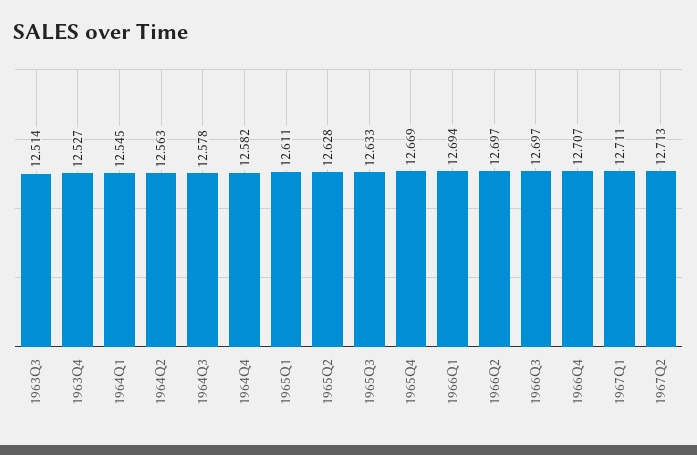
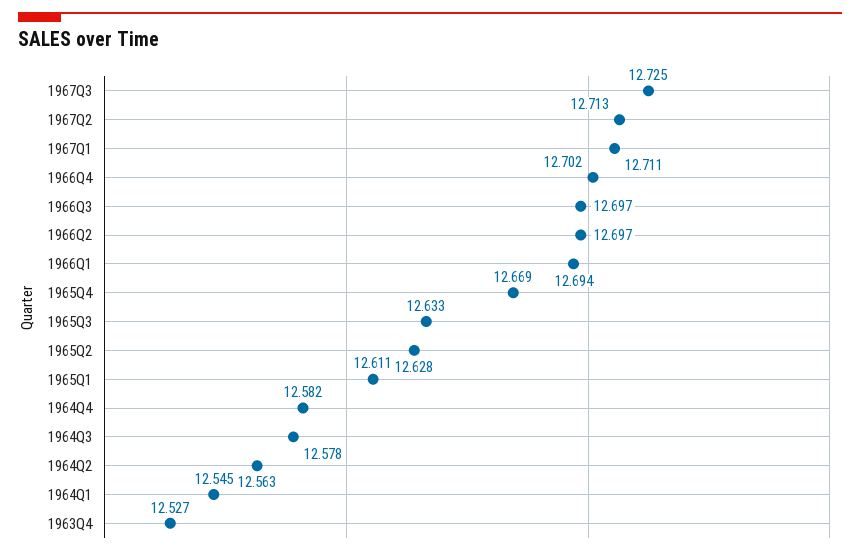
1963Q3: 12.514 -> none
1966Q4: 12.707 -> 12.702
1967Q3: none -> 12.725

